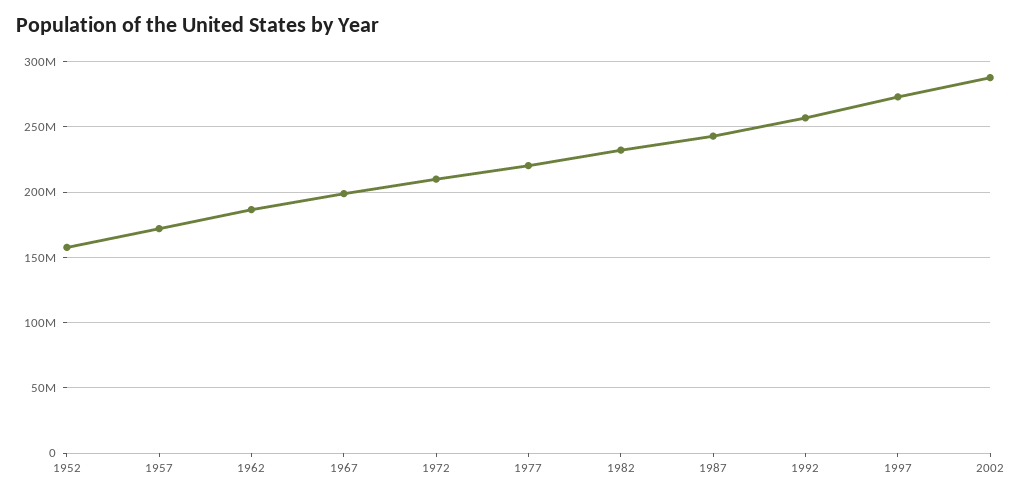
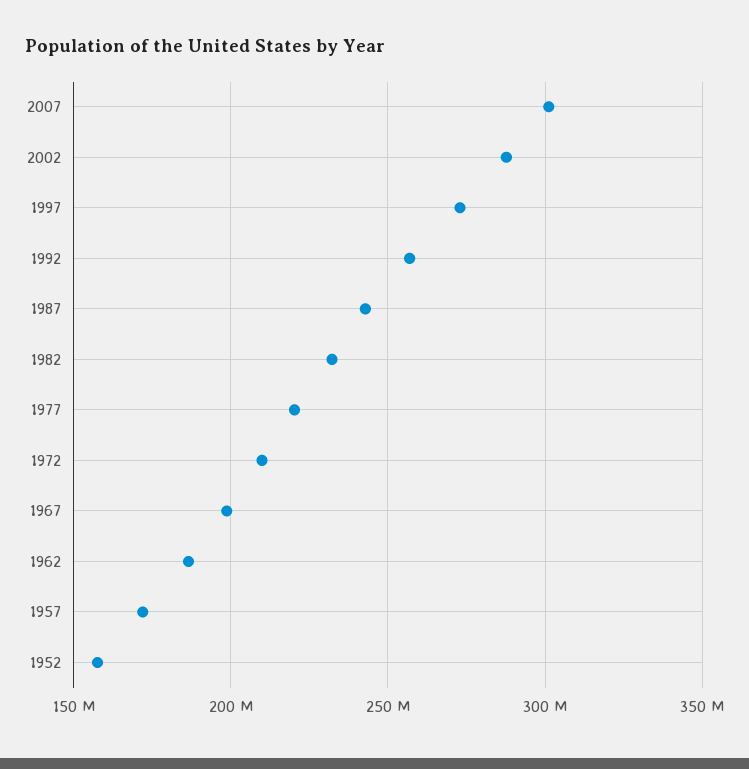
2007: none -> 300000000

